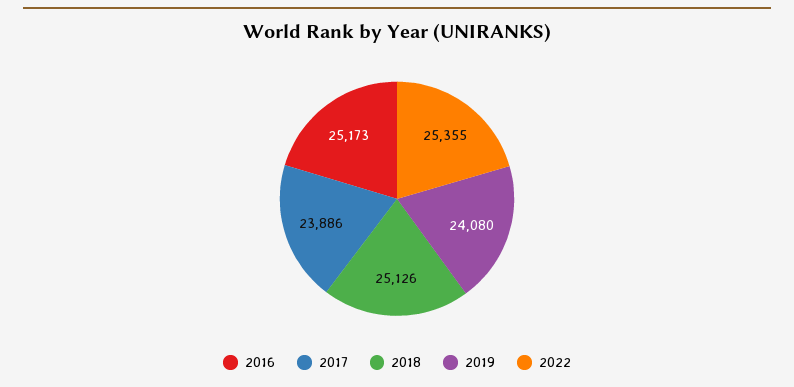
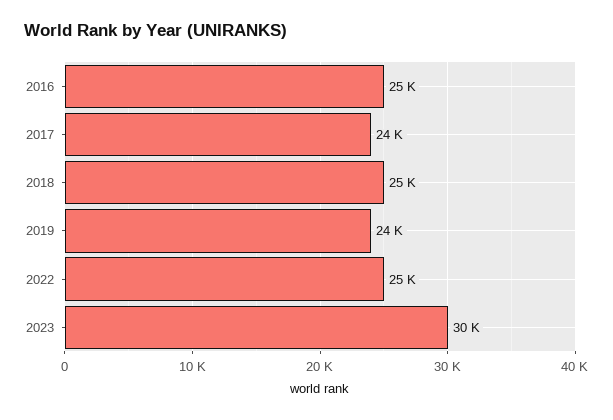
2023: none -> 30000

